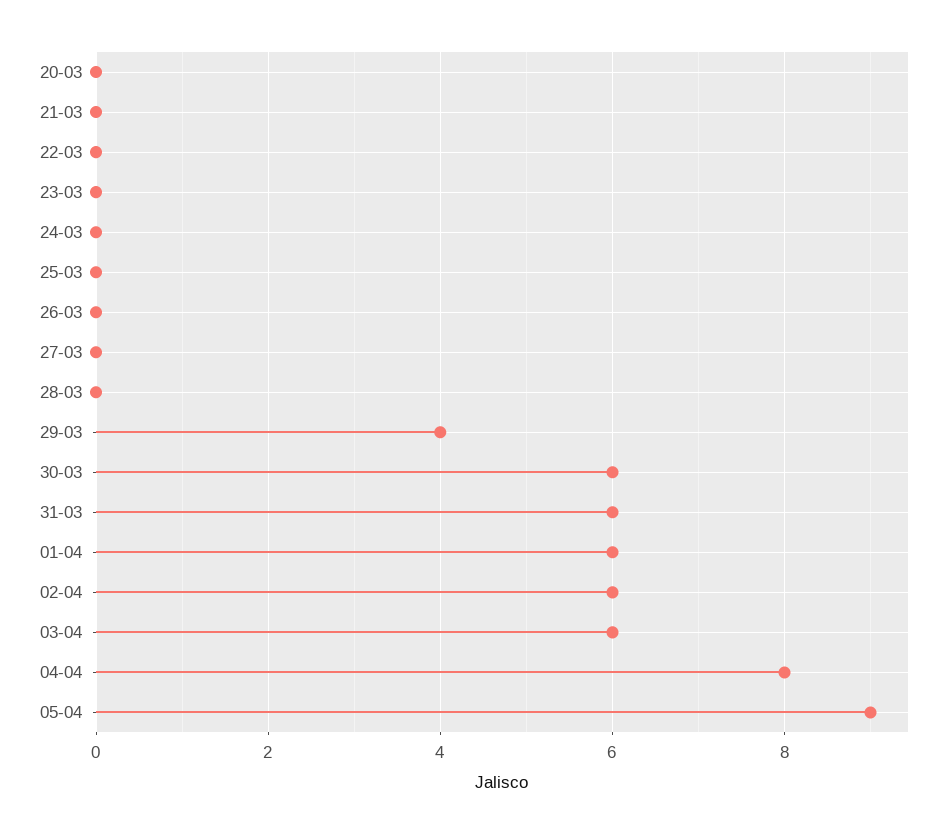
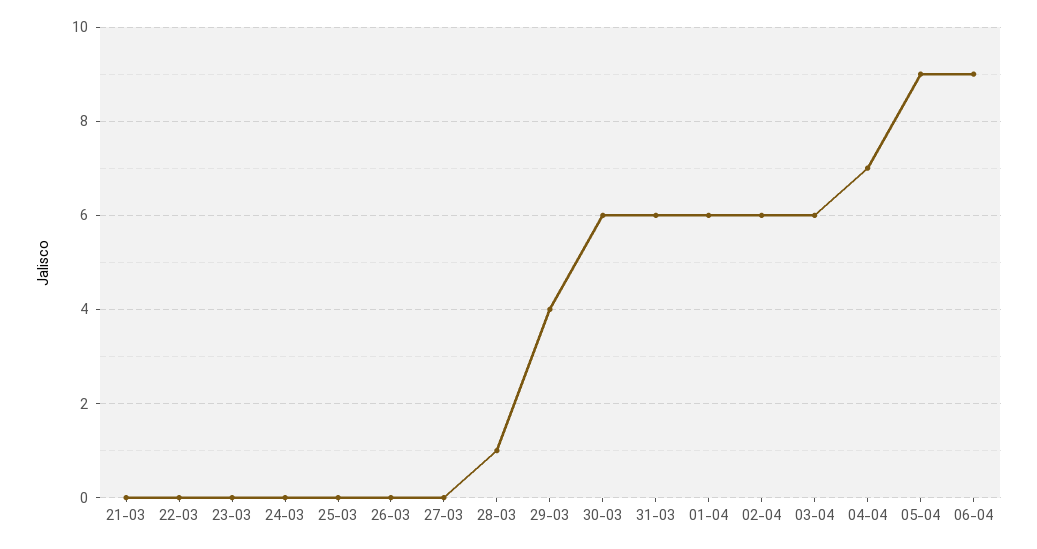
20-03: 0 -> none
28-03: 0 -> 1
04-04: 8 -> 7
06-04: none -> 9

